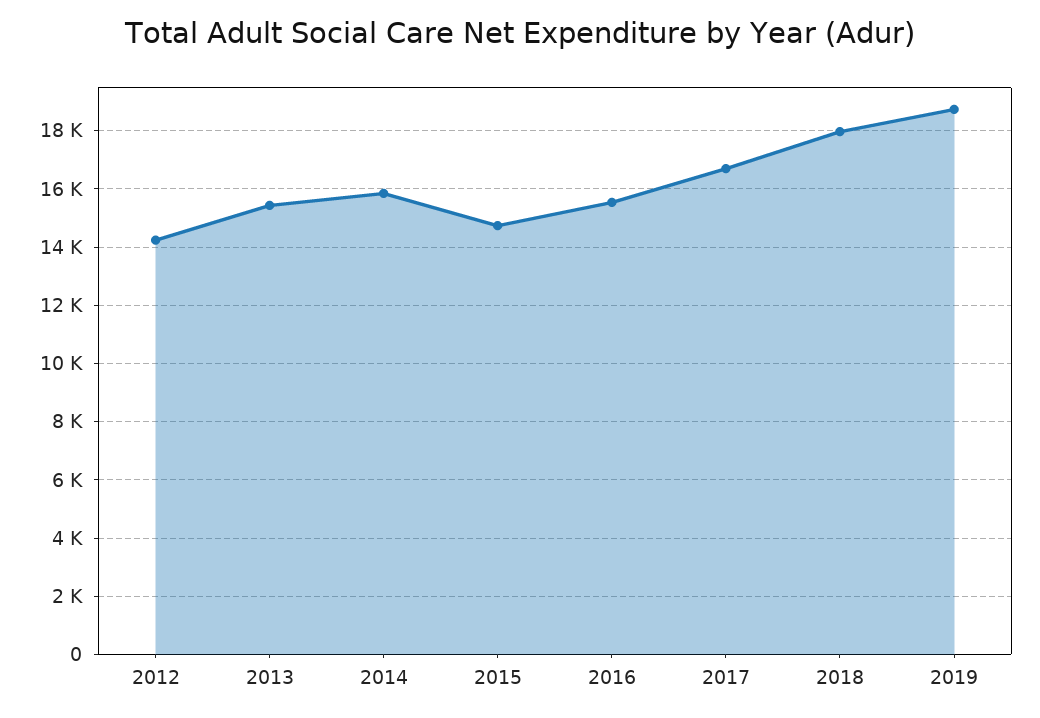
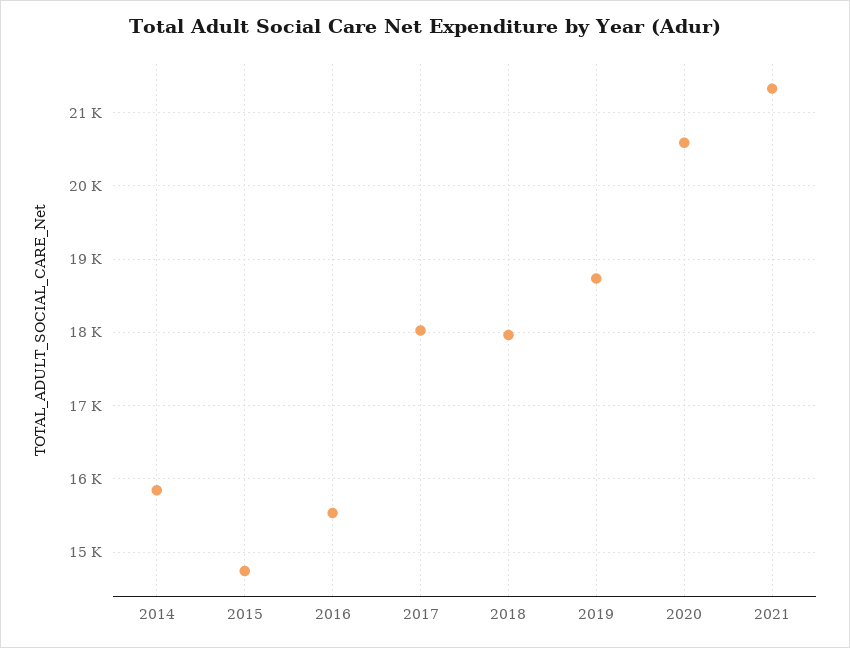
2012: 14250 -> none
2013: 15500 -> none
2017: 16750 -> 18000
2020: none -> 20600
2021: none -> 21300

